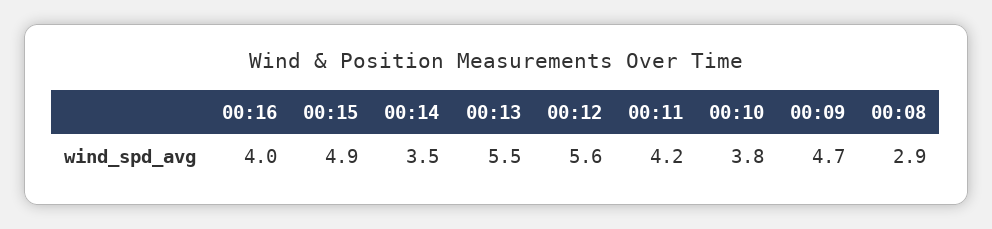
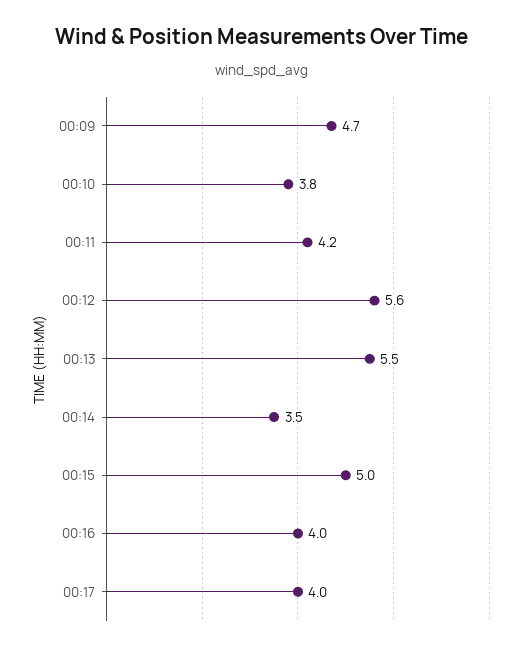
00:15: 4.9 -> 5
00:08: 2.9 -> none
00:17: none -> 4

